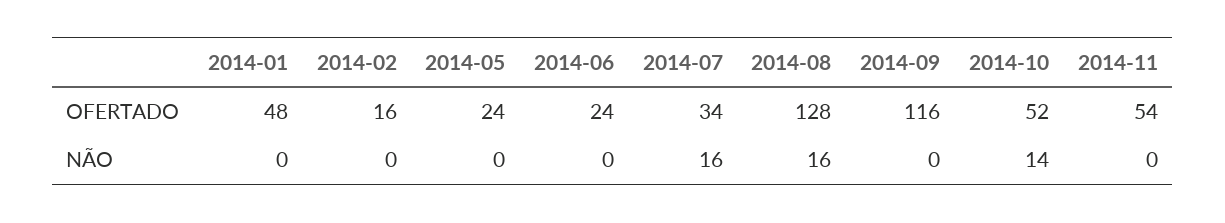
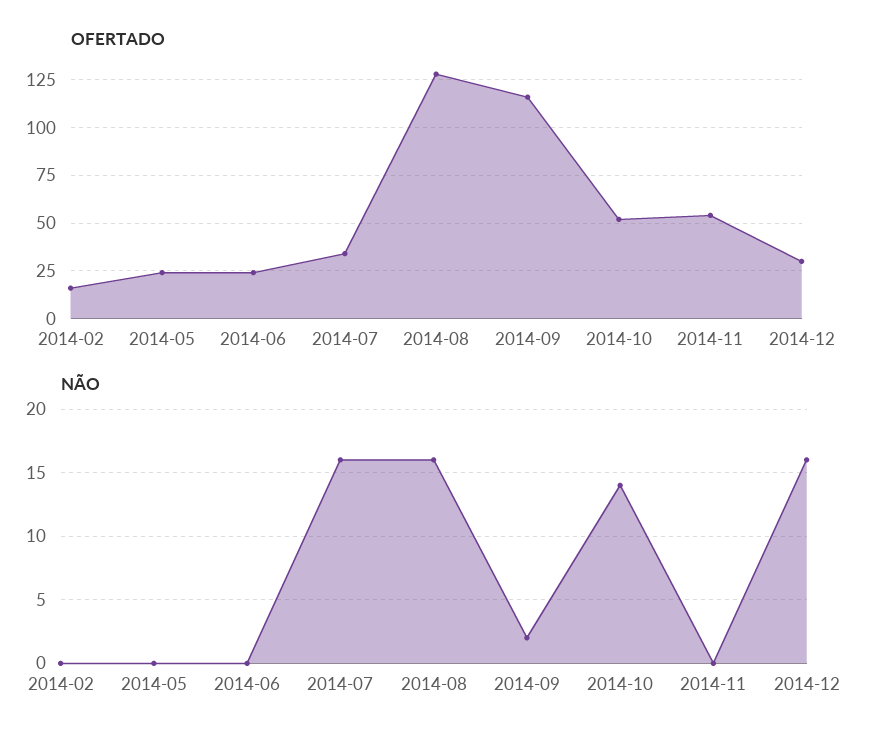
OFERTADO, 2014-01: 48 -> none
NÃO, 2014-01: 0 -> none
NÃO, 2014-09: 0 -> 2
OFERTADO, 2014-12: none -> 30
NÃO, 2014-12: none -> 16

